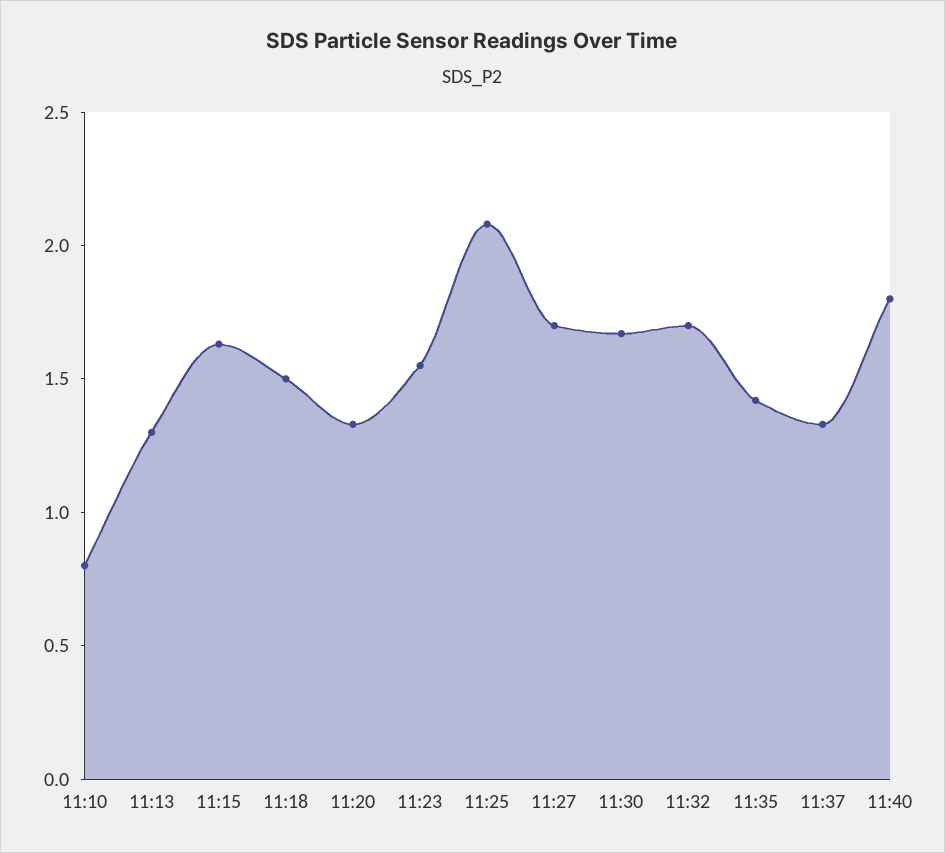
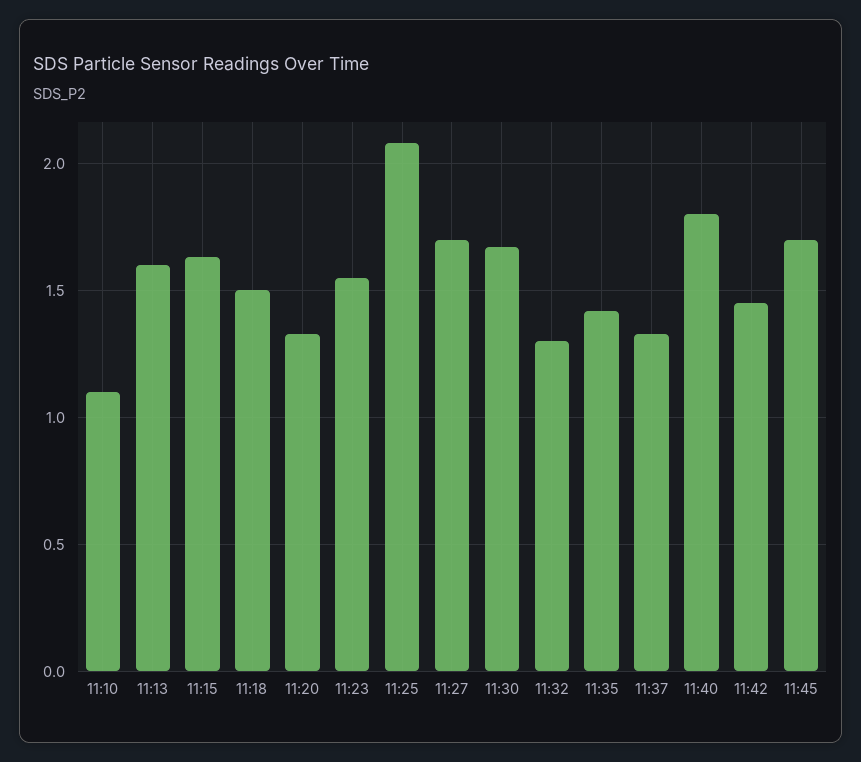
11:10: 0.8 -> 1.1
11:13: 1.3 -> 1.6
11:32: 1.7 -> 1.3
11:42: none -> 1.45
11:45: none -> 1.7

